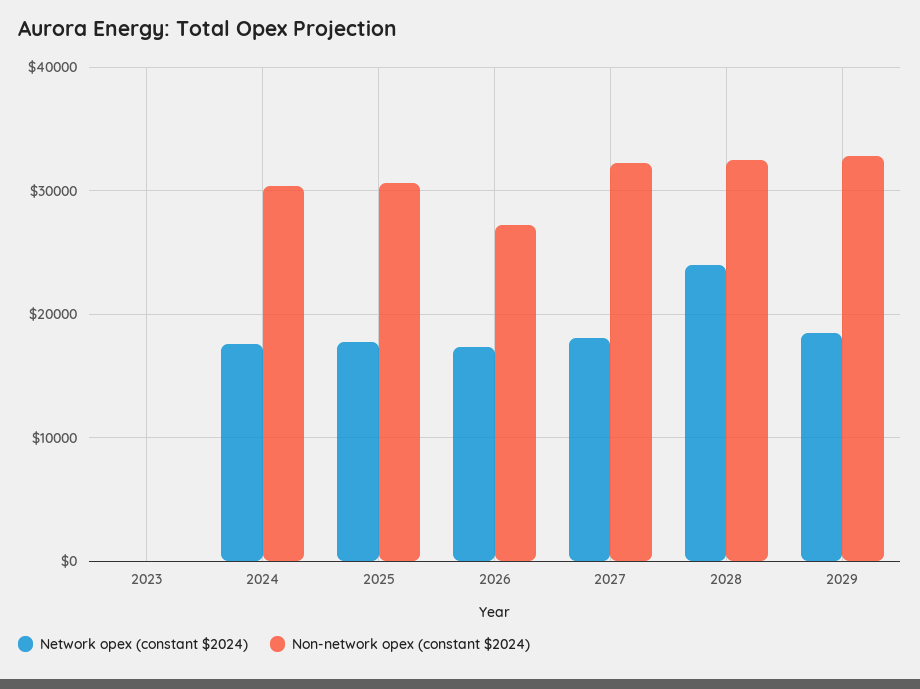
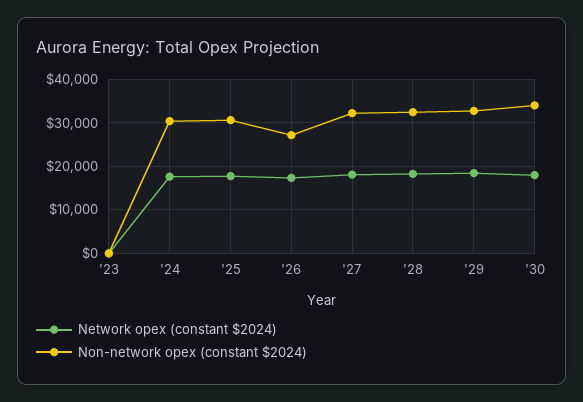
Network opex (constant $2024), 2028: 24000 -> 18000
Network opex (constant $2024), '30: none -> 18000
Non-network opex (constant $2024), '30: none -> 34000

